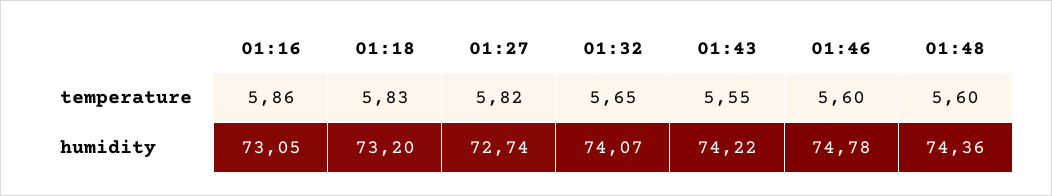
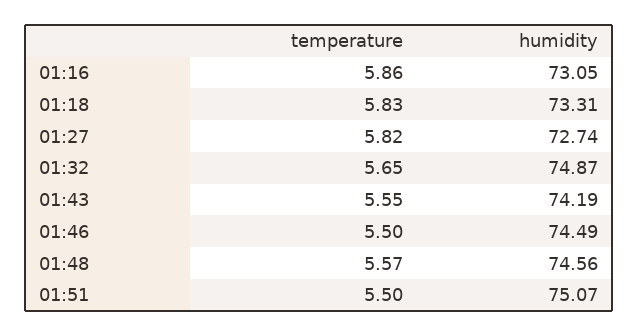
01:46, temperature: 5.6 -> 5.5
01:48, temperature: 5.6 -> 5.57
01:18, humidity: 73.2 -> 73.31
01:32, humidity: 74.07 -> 74.87
01:43, humidity: 74.22 -> 74.19
01:46, humidity: 74.78 -> 74.49
01:48, humidity: 74.36 -> 74.56
01:51, temperature: none -> 5.5
01:51, humidity: none -> 75.07

